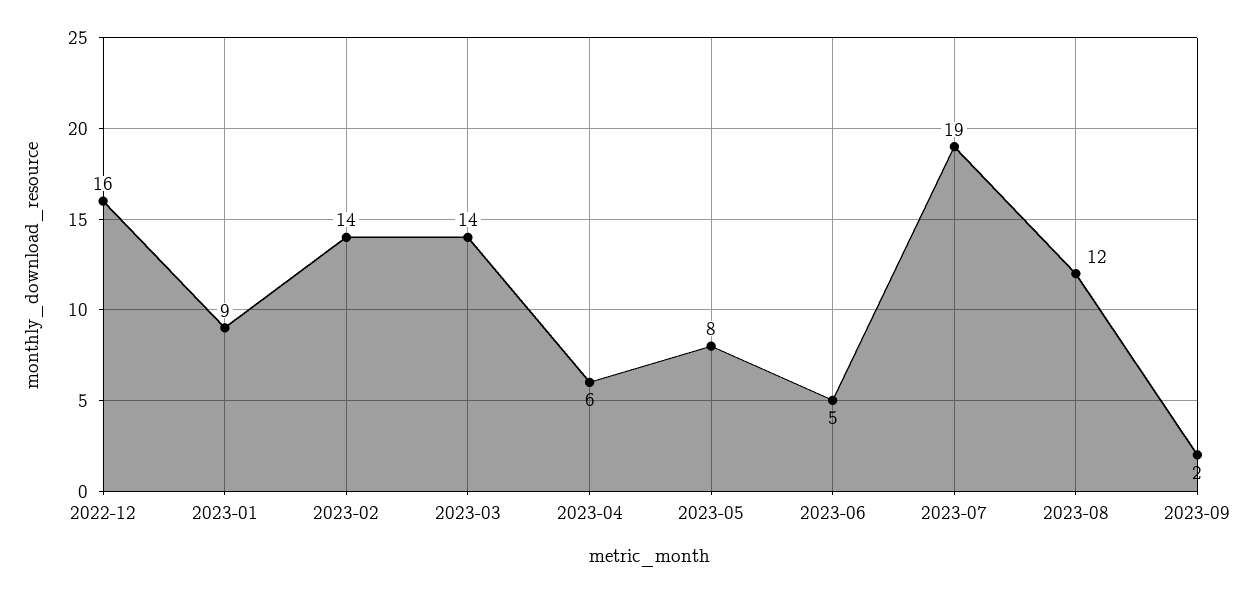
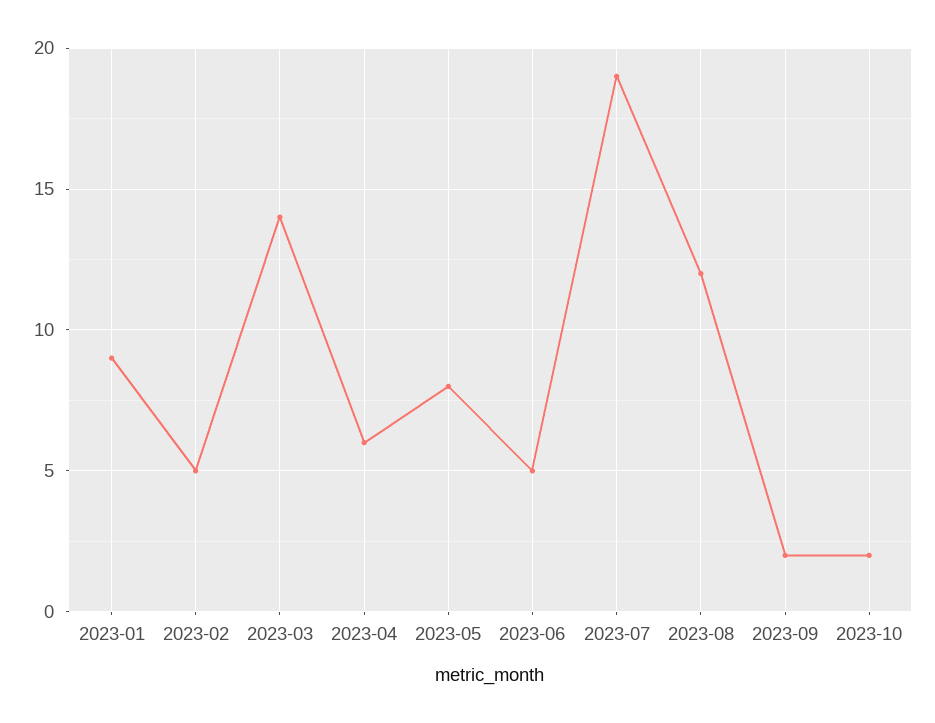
2022-12: 16 -> none
2023-02: 14 -> 5
2023-10: none -> 2

